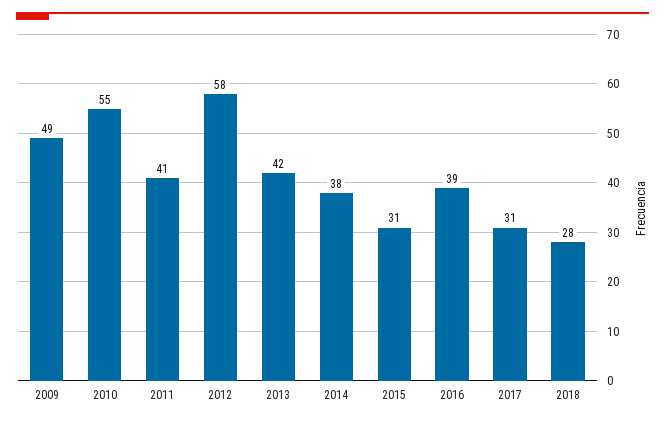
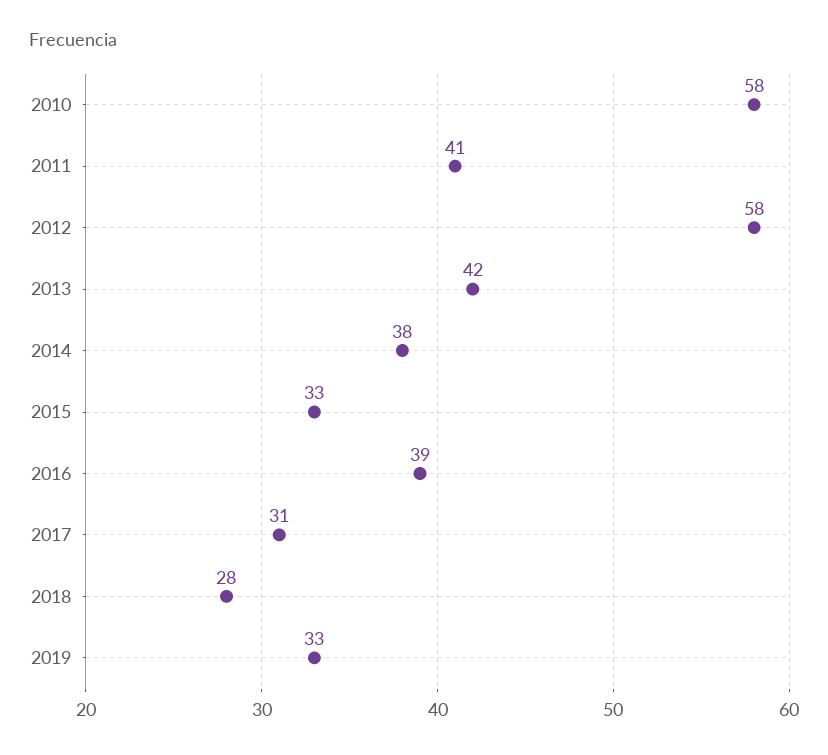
2009: 49 -> none
2010: 55 -> 58
2015: 31 -> 33
2019: none -> 33

